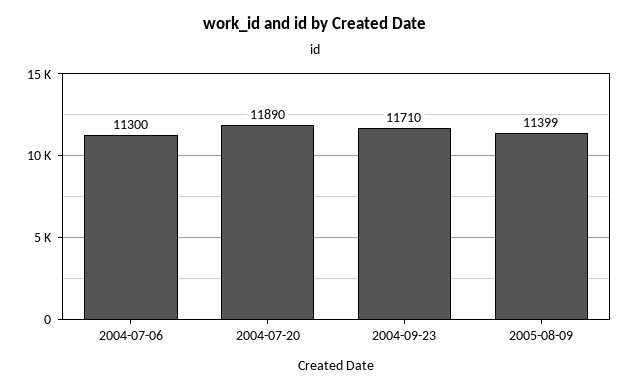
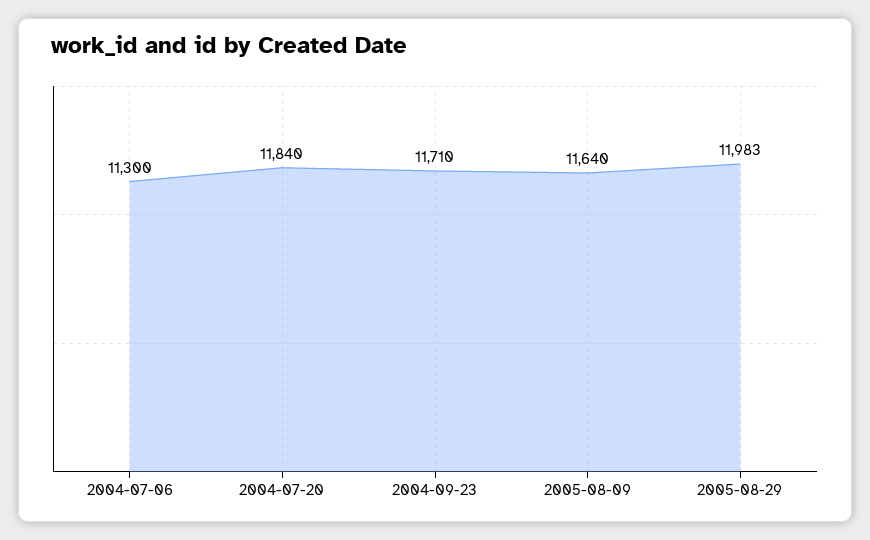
2004-07-20: 11890 -> 11840
2005-08-09: 11399 -> 11640
2005-08-29: none -> 11983

